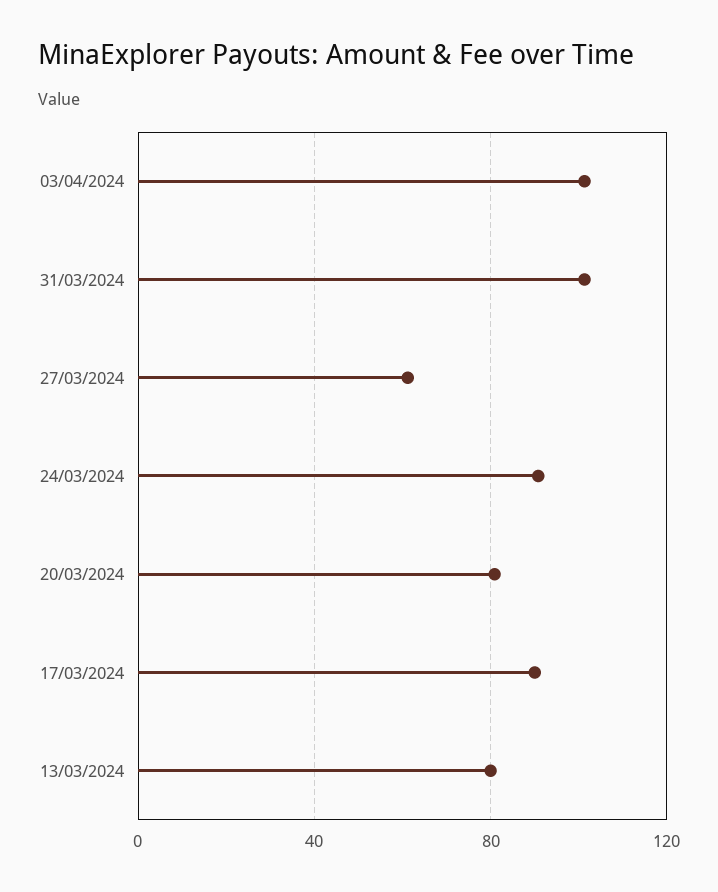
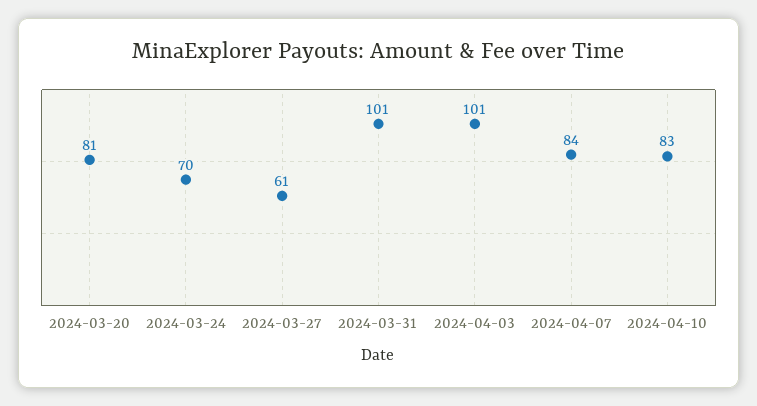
24/03/2024: 90 -> 70
17/03/2024: 90 -> none
13/03/2024: 80 -> none
2024-04-07: none -> 84
2024-04-10: none -> 83

